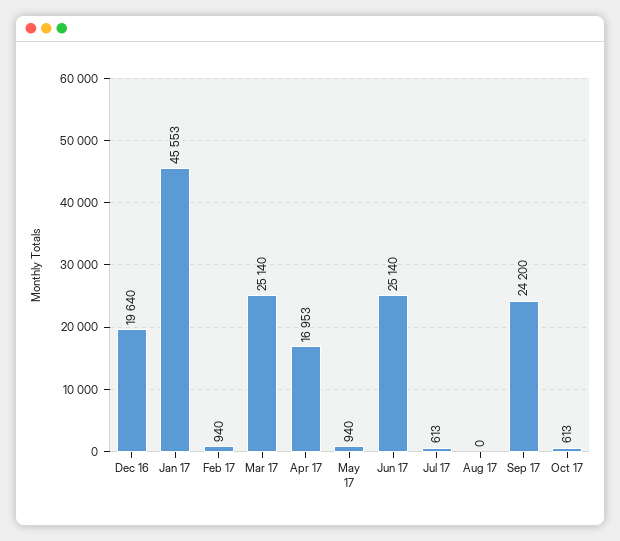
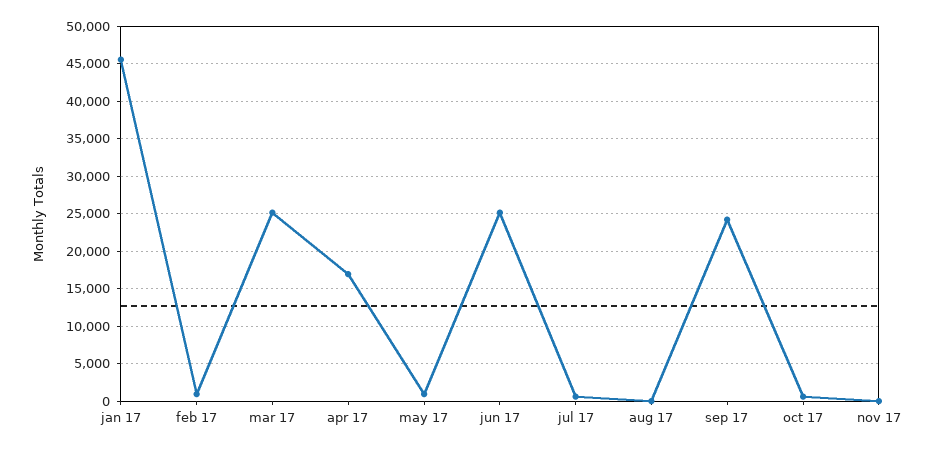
Dec 16: 19640 -> none
nov 17: none -> 0

